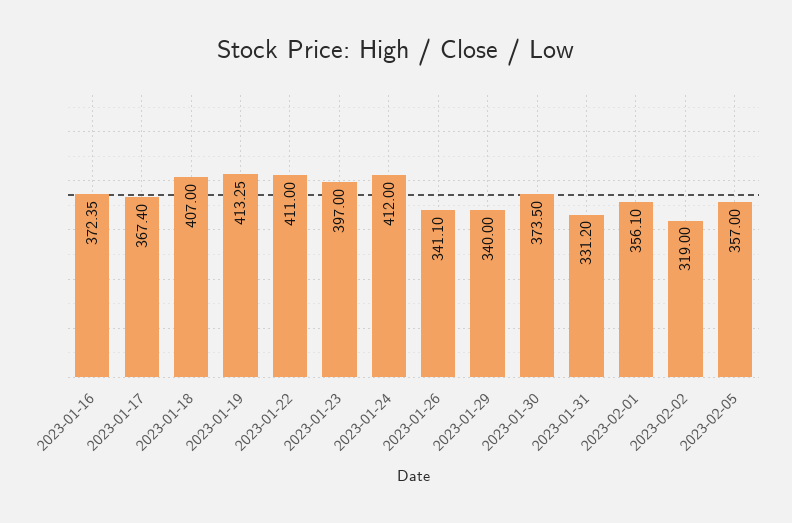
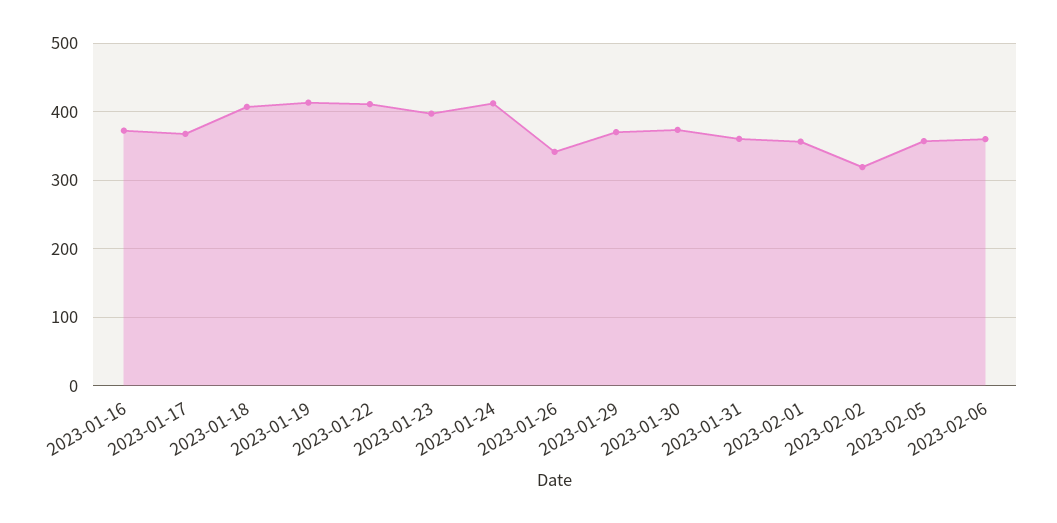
2023-01-29: 340 -> 370
2023-01-31: 331.2 -> 360
2023-02-06: none -> 360

